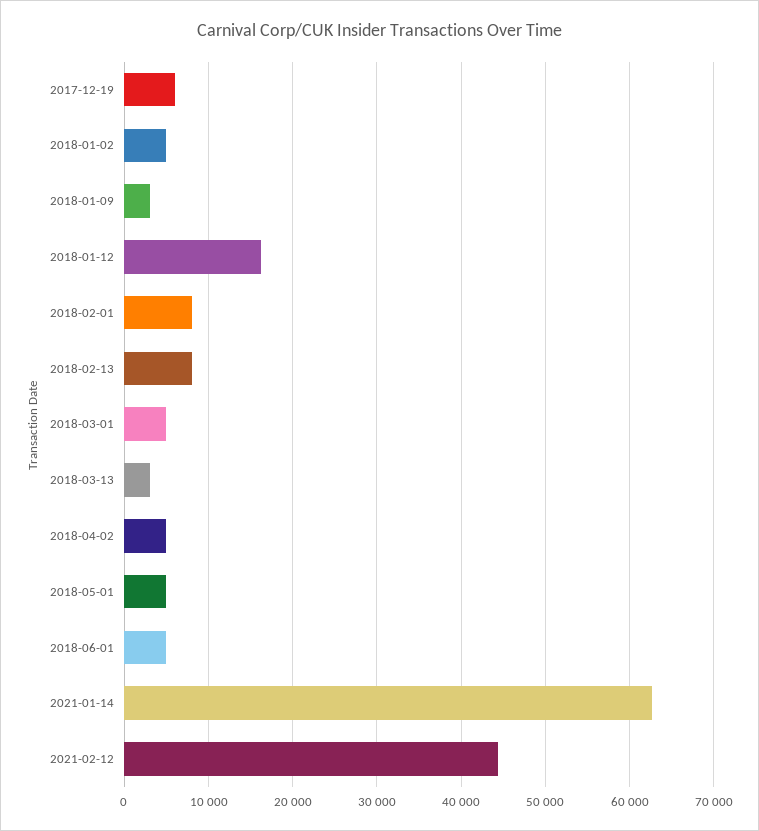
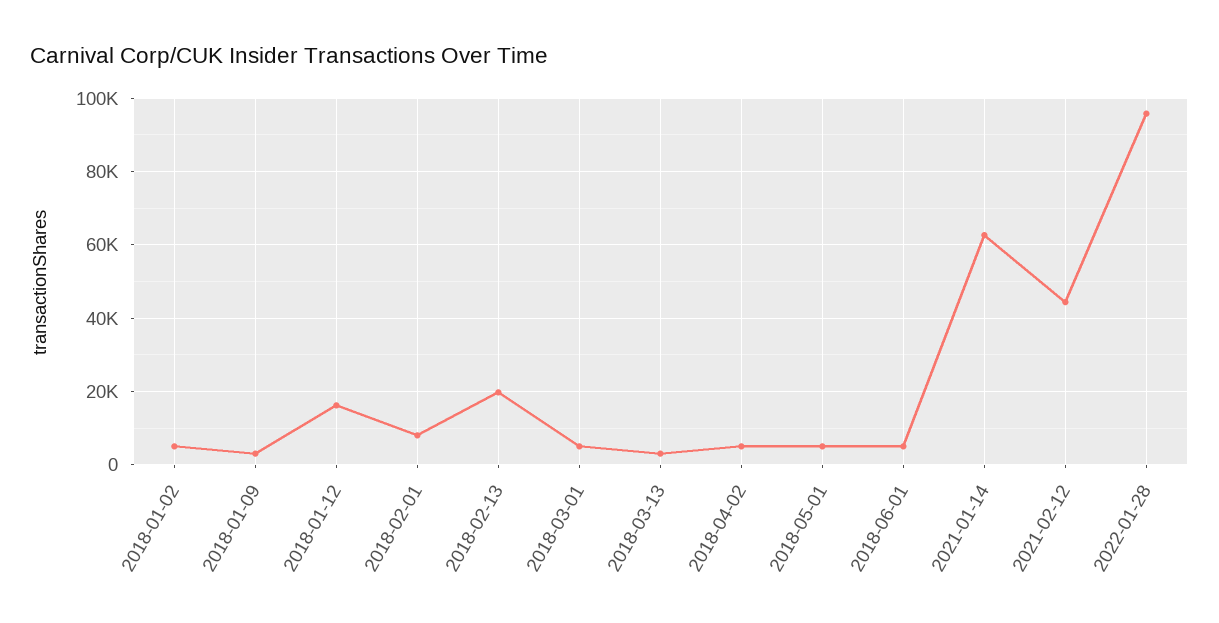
2017-12-19: 6000 -> none
2018-02-13: 8000 -> 20000
2022-01-28: none -> 96000

